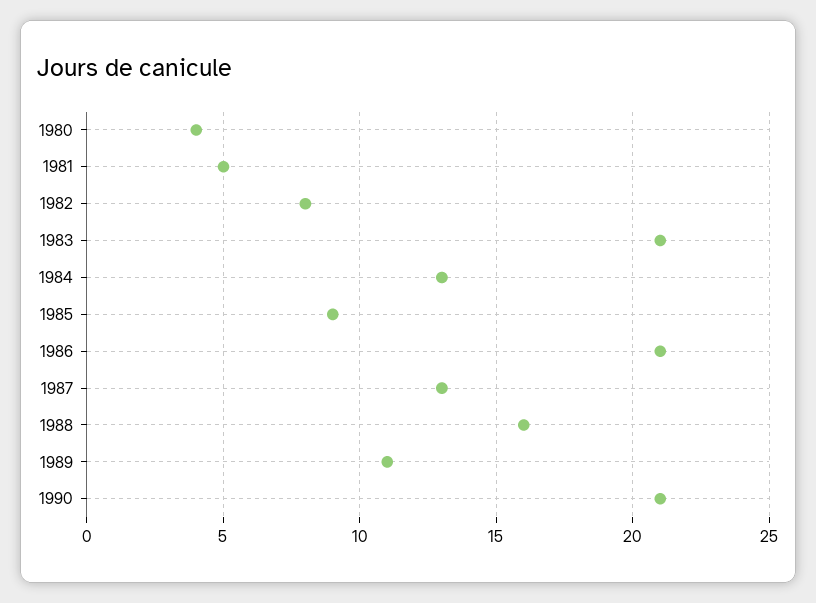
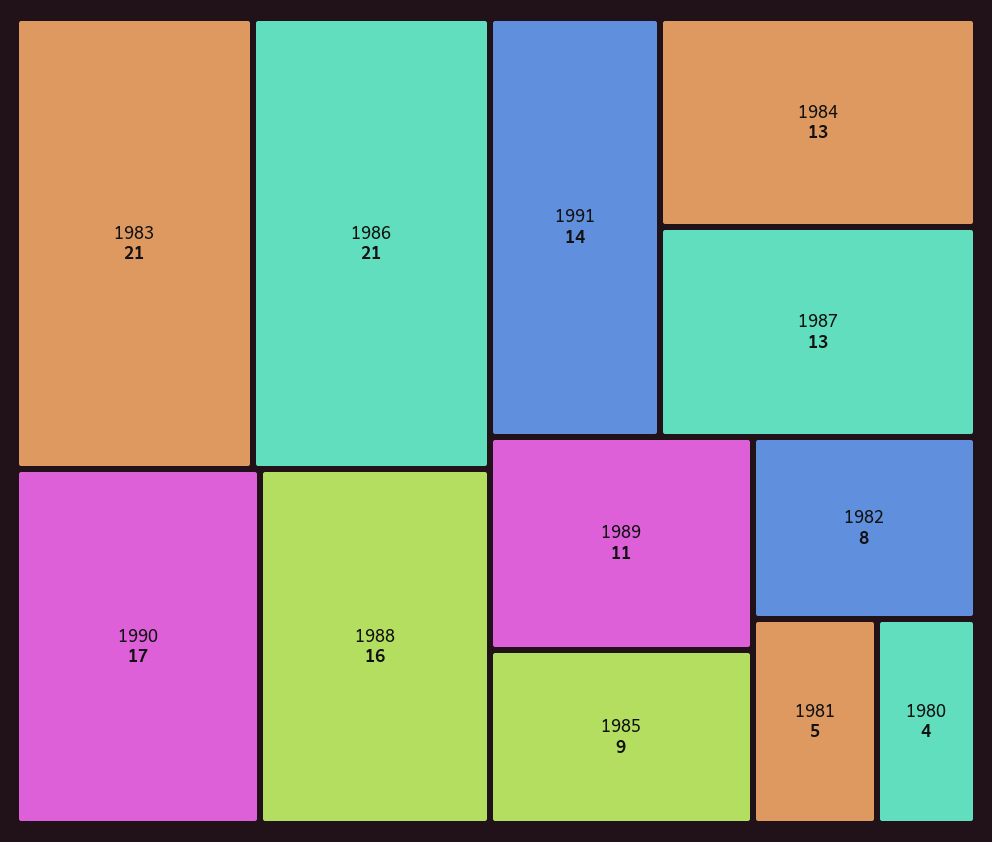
1990: 21 -> 17
1991: none -> 14

